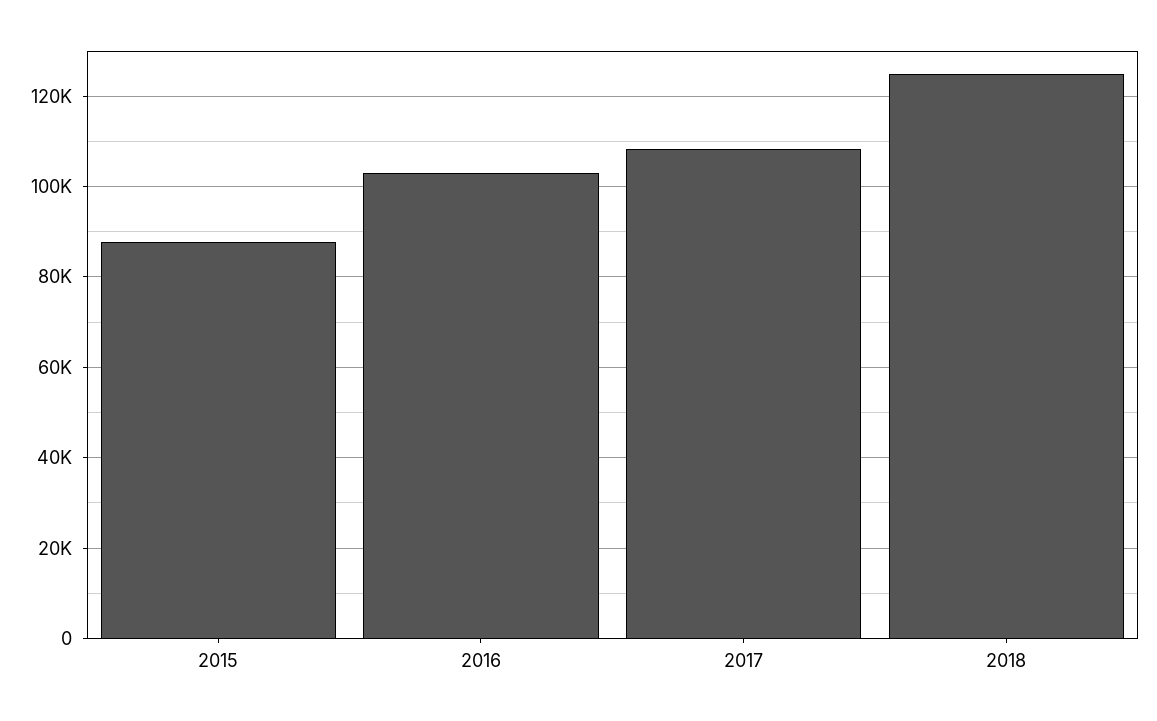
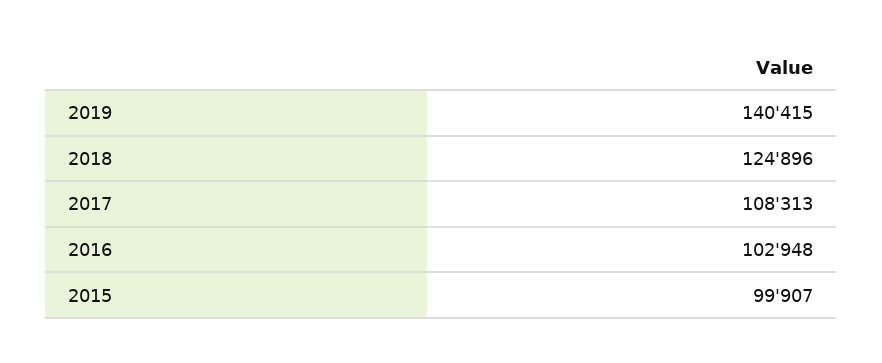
2015: 88000 -> 99907
2019: none -> 140415

